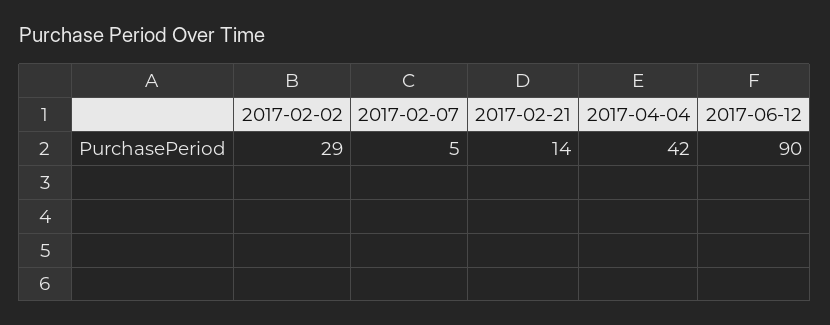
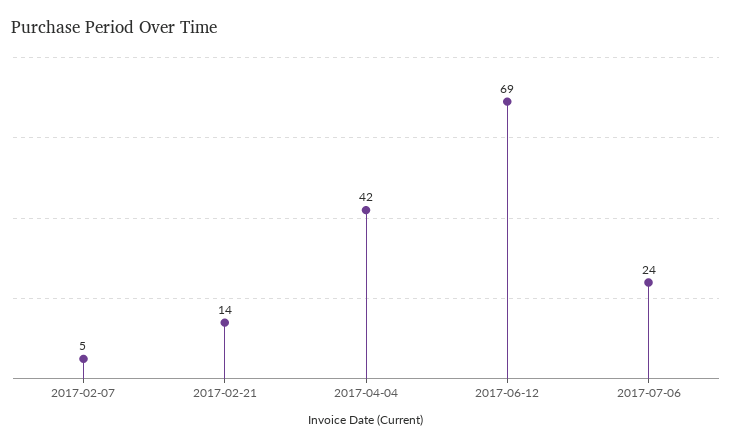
2017-02-02: 29 -> none
2017-06-12: 90 -> 69
2017-07-06: none -> 24

